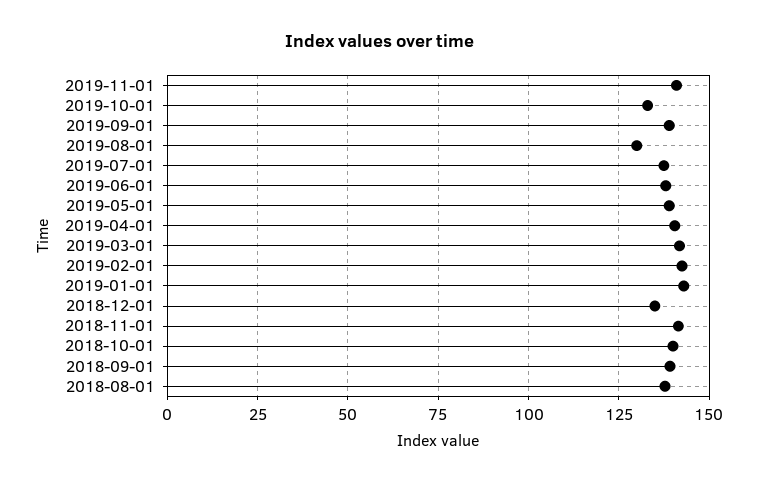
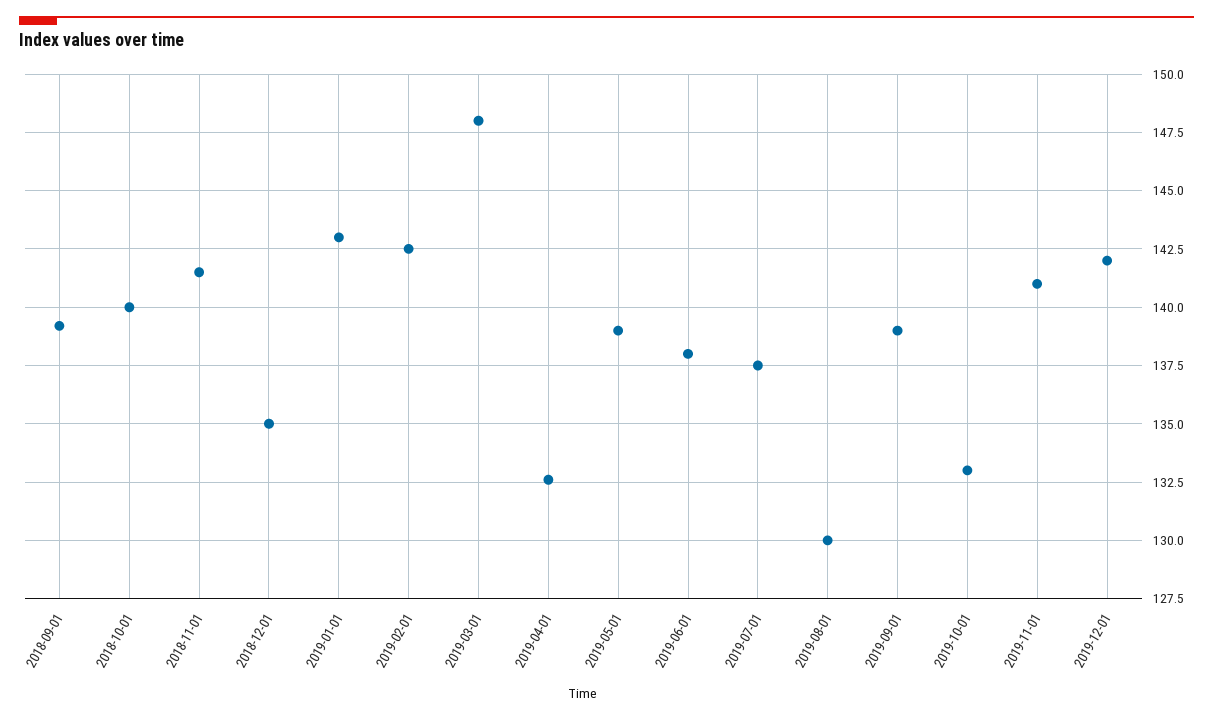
2019-04-01: 140 -> 132.5
2019-03-01: 142.5 -> 148
2018-08-01: 137.5 -> none
2019-12-01: none -> 142

